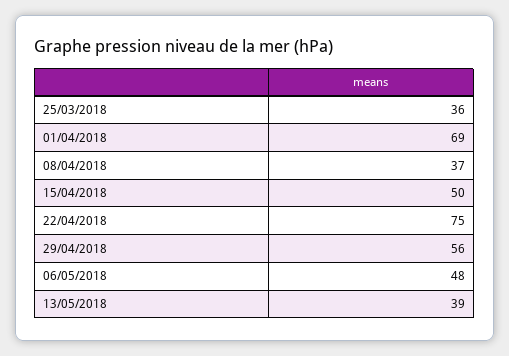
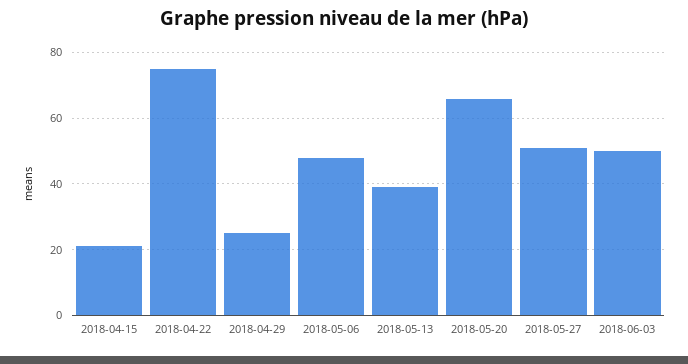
25/03/2018: 36 -> none
01/04/2018: 69 -> none
08/04/2018: 37 -> none
15/04/2018: 50 -> 20
29/04/2018: 56 -> 25
2018-05-20: none -> 65
2018-05-27: none -> 50
2018-06-03: none -> 50

